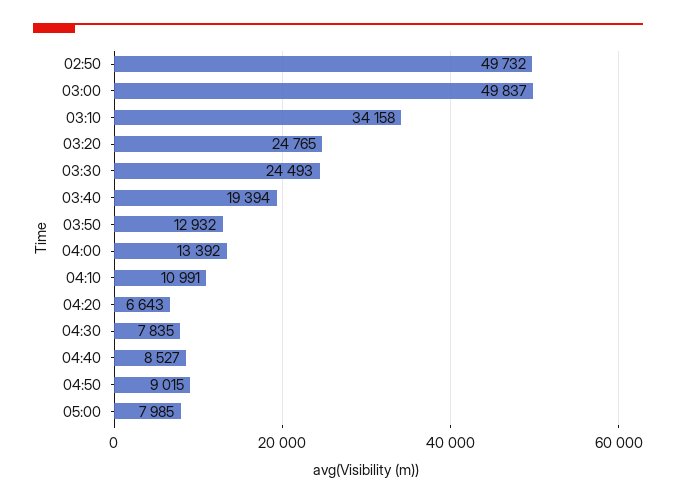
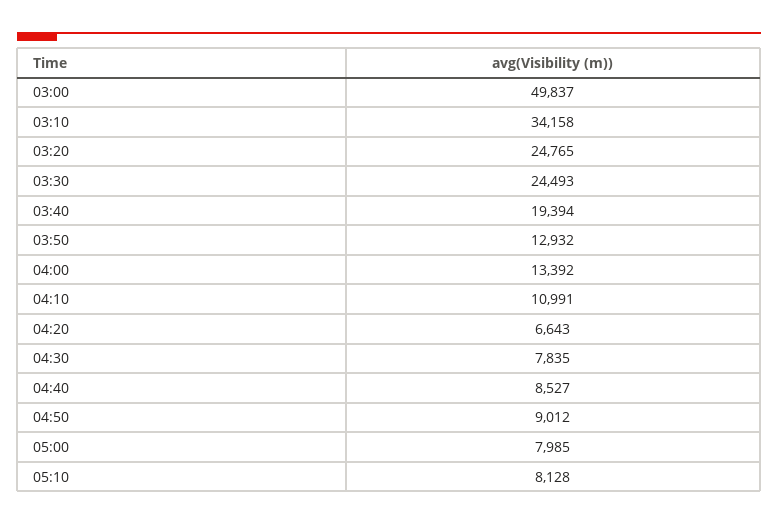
02:50: 49732 -> none
04:50: 9015 -> 9012
05:10: none -> 8128

